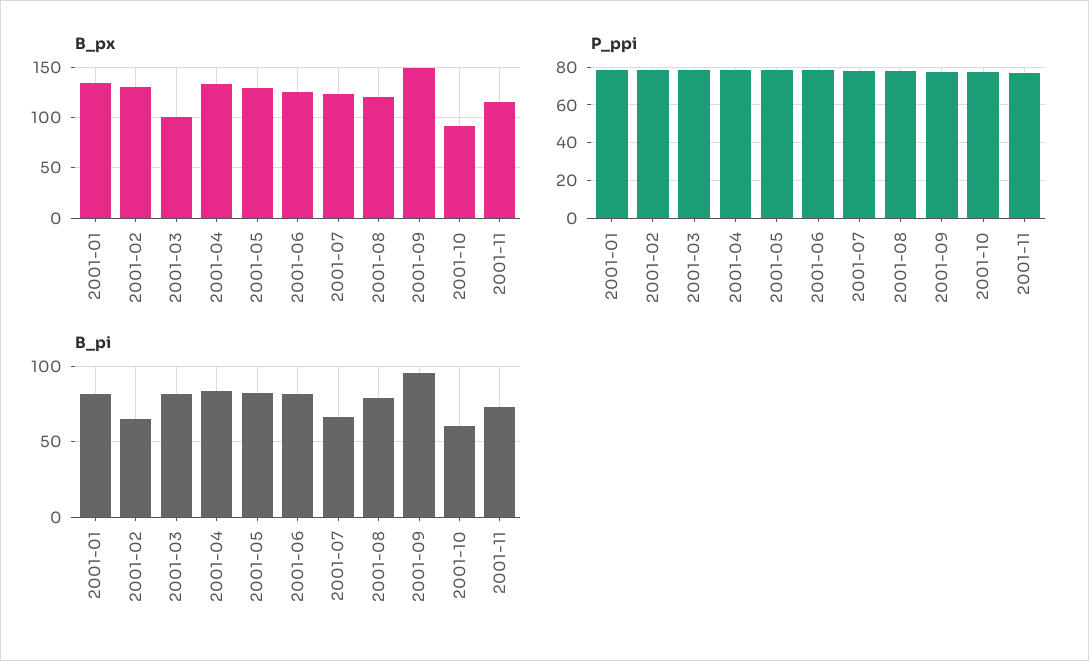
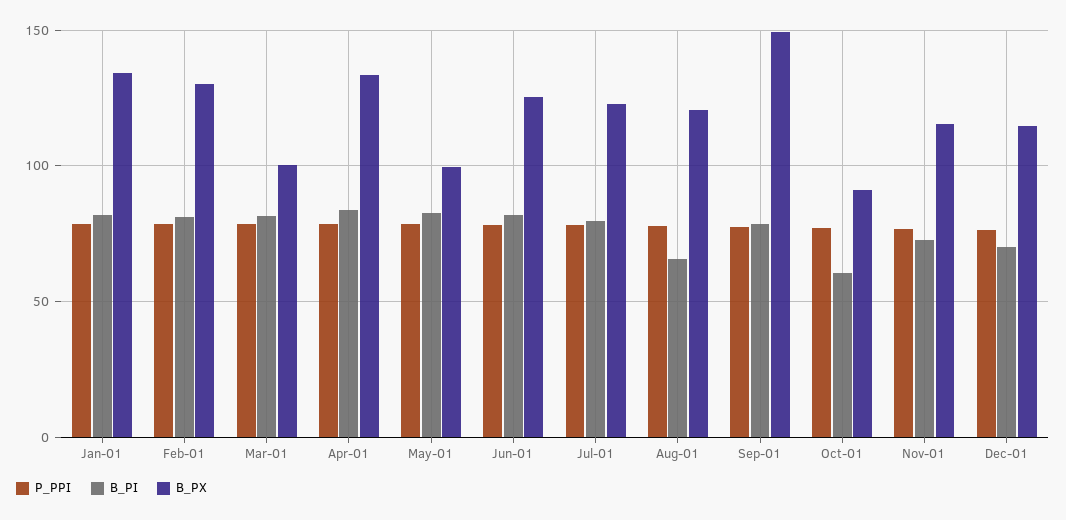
B_px, 2001-05: 130 -> 100
B_pi, 2001-02: 65 -> 80
B_pi, 2001-07: 65 -> 80
B_pi, 2001-08: 80 -> 65
B_pi, 2001-09: 95 -> 80
P_ppi, Dec-01: none -> 75
B_pi, Dec-01: none -> 70
B_px, Dec-01: none -> 115

